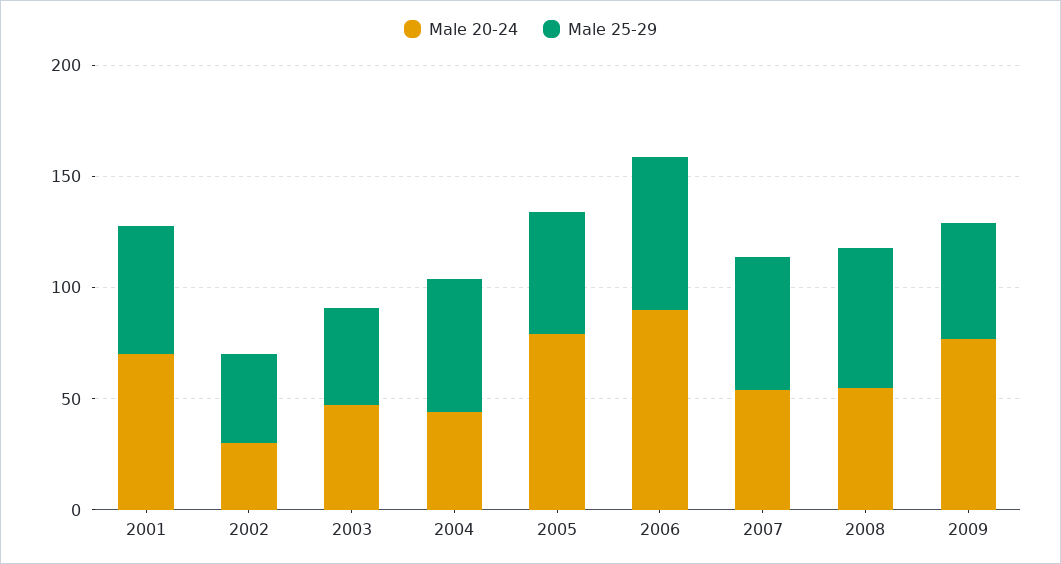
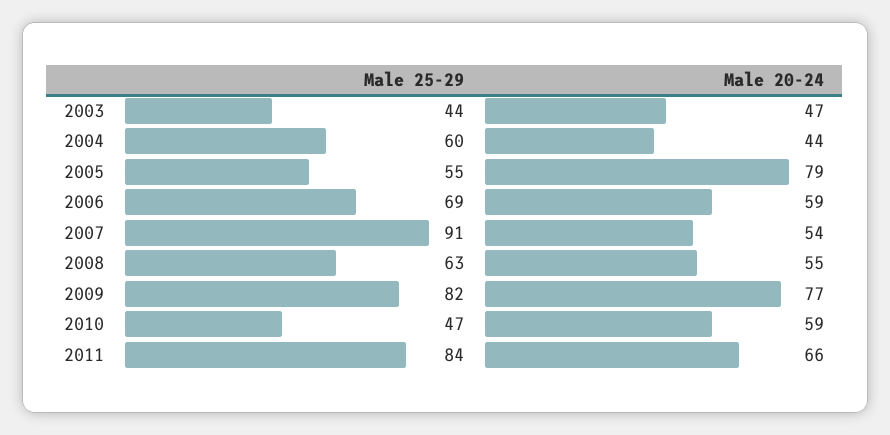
Male 20-24, 2001: 70 -> none
Male 25-29, 2001: 60 -> none
Male 20-24, 2002: 30 -> none
Male 25-29, 2002: 40 -> none
Male 20-24, 2006: 90 -> 59
Male 25-29, 2007: 60 -> 91
Male 25-29, 2009: 50 -> 82
Male 25-29, 2010: none -> 47
Male 20-24, 2010: none -> 59
Male 25-29, 2011: none -> 84
Male 20-24, 2011: none -> 66

